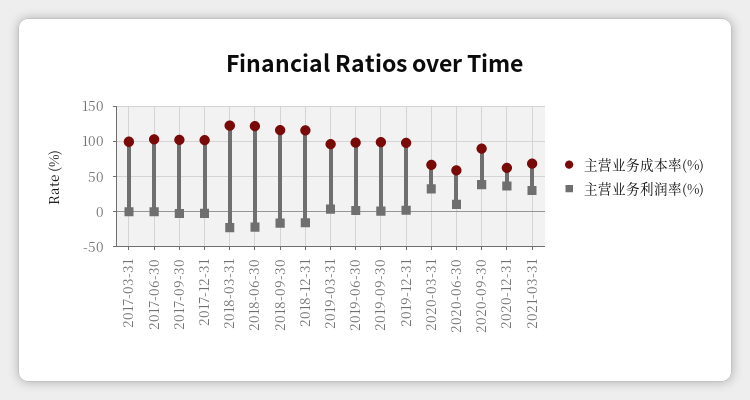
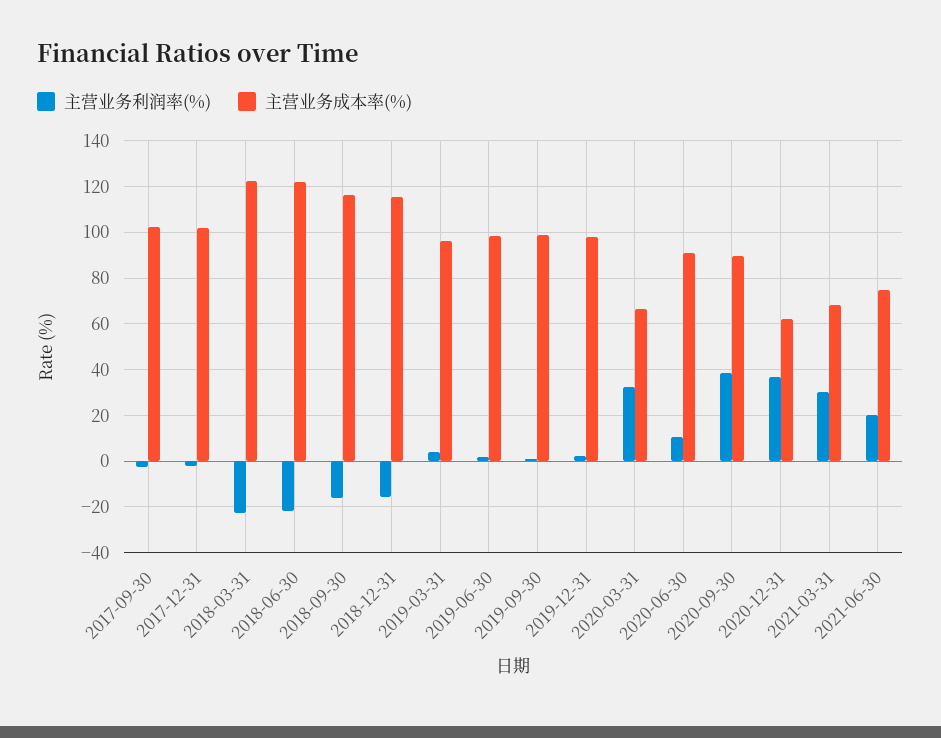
主营业务成本率(%), 2017-03-31: 100 -> none
主营业务利润率(%), 2017-03-31: 0 -> none
主营业务成本率(%), 2017-06-30: 100 -> none
主营业务利润率(%), 2017-06-30: 0 -> none
主营业务成本率(%), 2020-06-30: 60 -> 90
主营业务利润率(%), 2021-06-30: none -> 20
主营业务成本率(%), 2021-06-30: none -> 75

